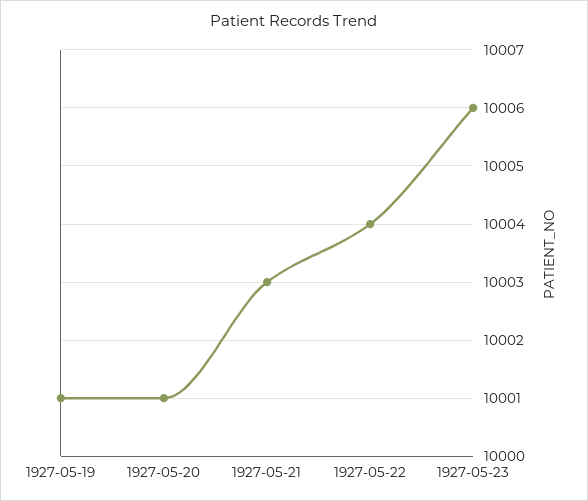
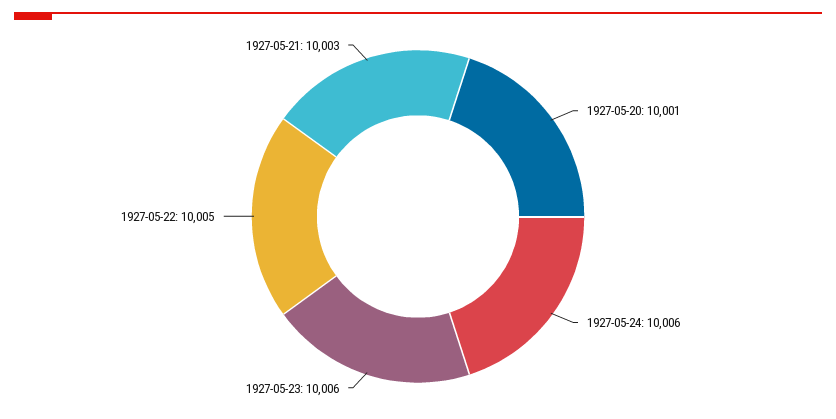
1927-05-19: 10001 -> none
1927-05-22: 10004 -> 10005
1927-05-24: none -> 10006

